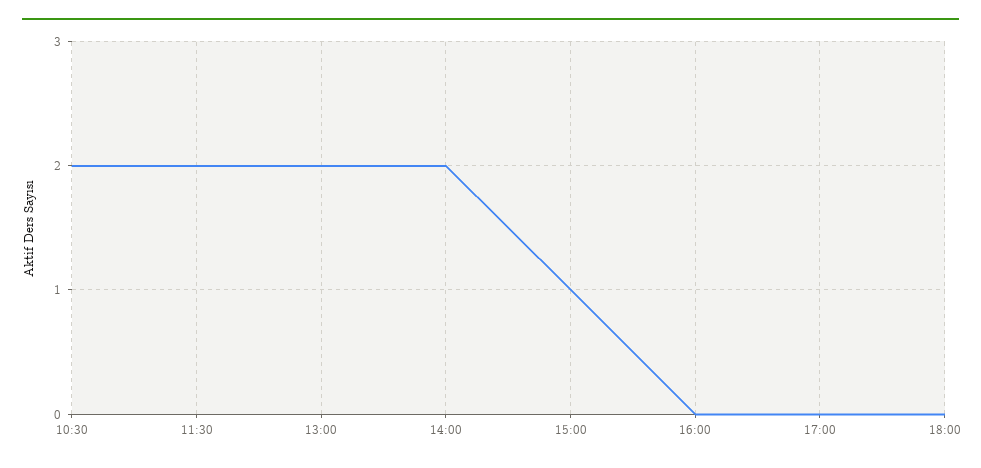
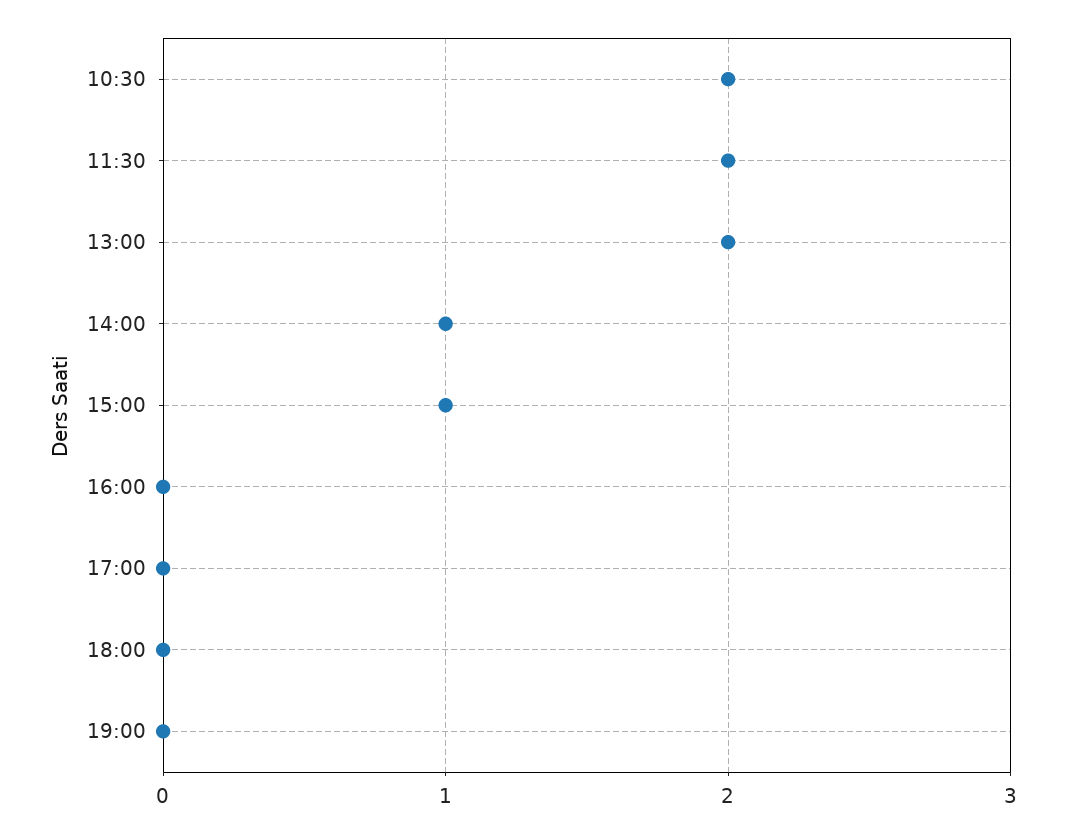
14:00: 2 -> 1
19:00: none -> 0

